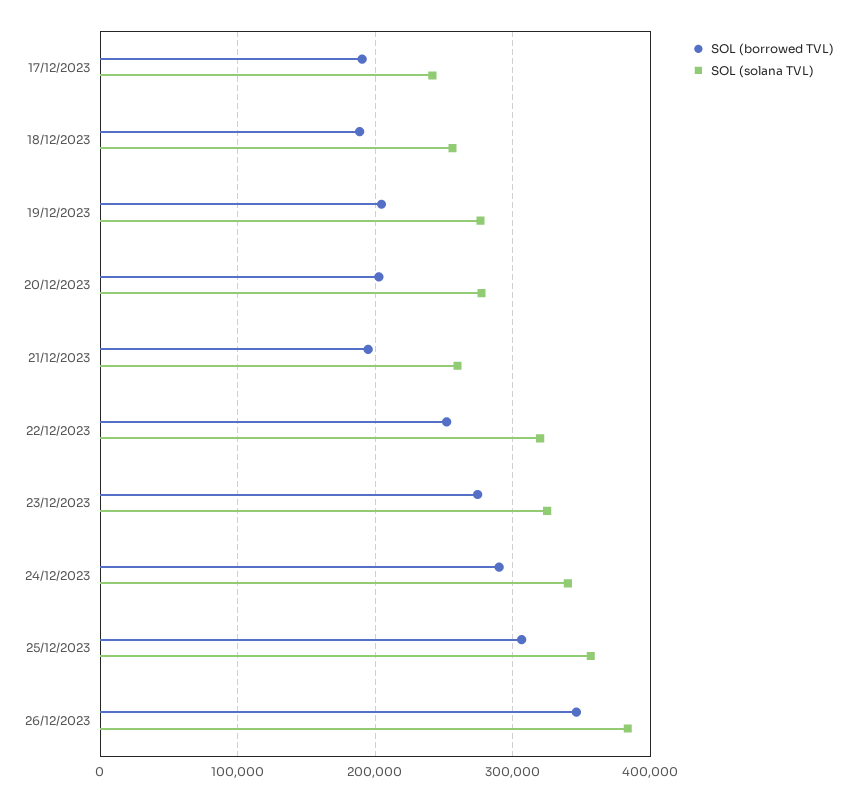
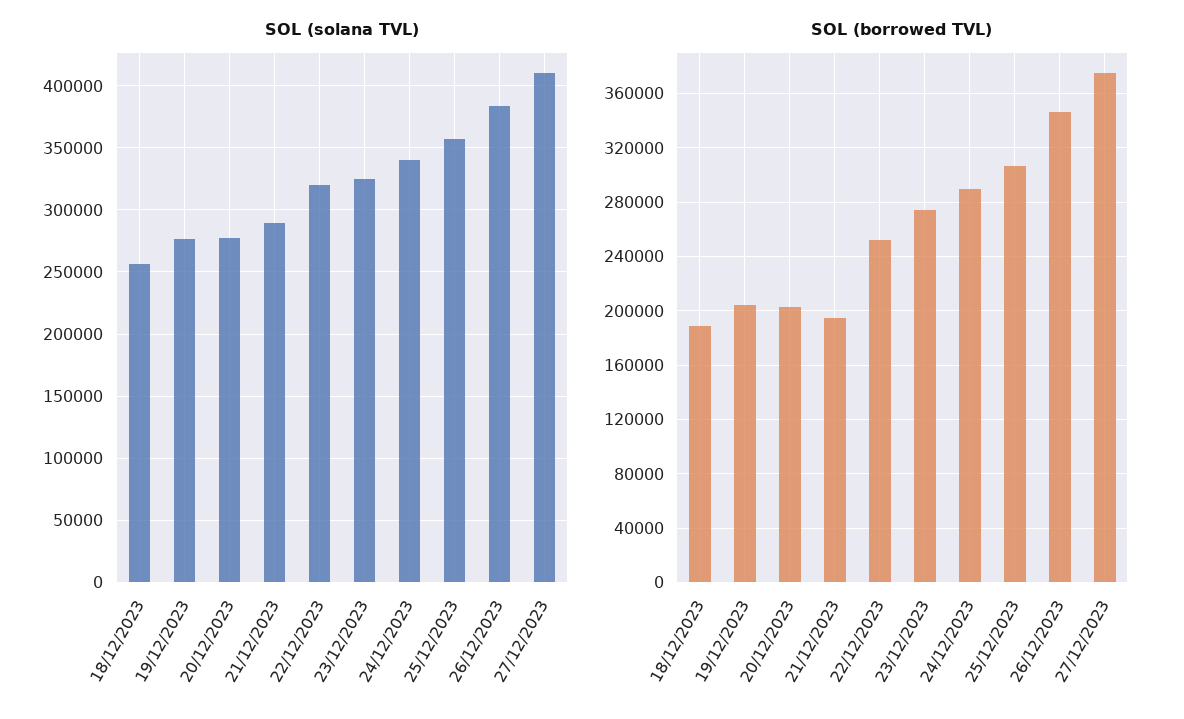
SOL (borrowed TVL), 17/12/2023: 190000 -> none
SOL (solana TVL), 17/12/2023: 240000 -> none
SOL (solana TVL), 21/12/2023: 260000 -> 290000
SOL (solana TVL), 27/12/2023: none -> 410000
SOL (borrowed TVL), 27/12/2023: none -> 375000

